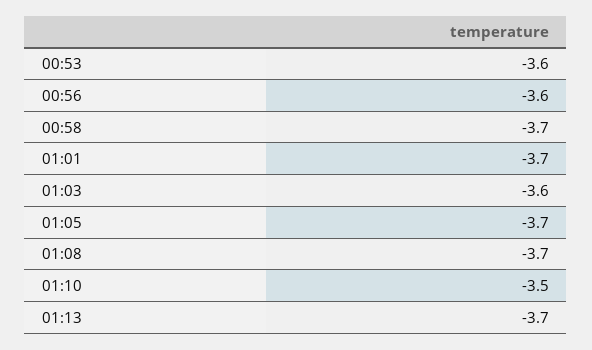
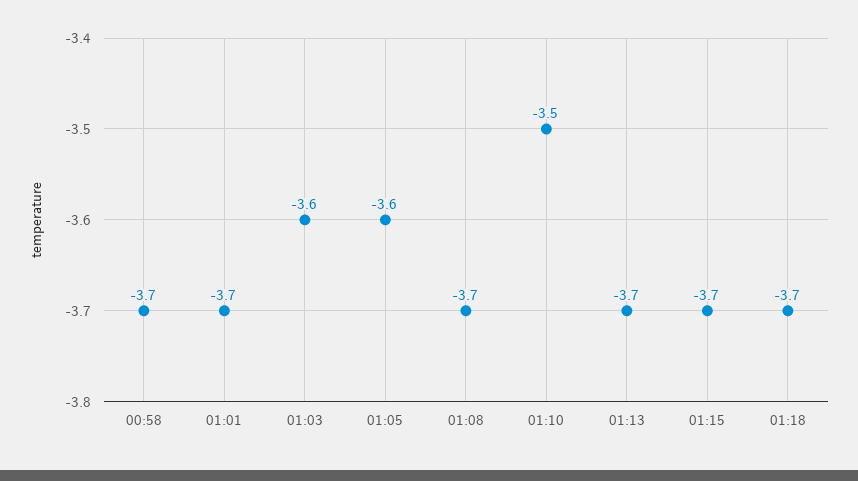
00:53: -3.6 -> none
00:56: -3.6 -> none
01:05: -3.7 -> -3.6
01:15: none -> -3.7
01:18: none -> -3.7

